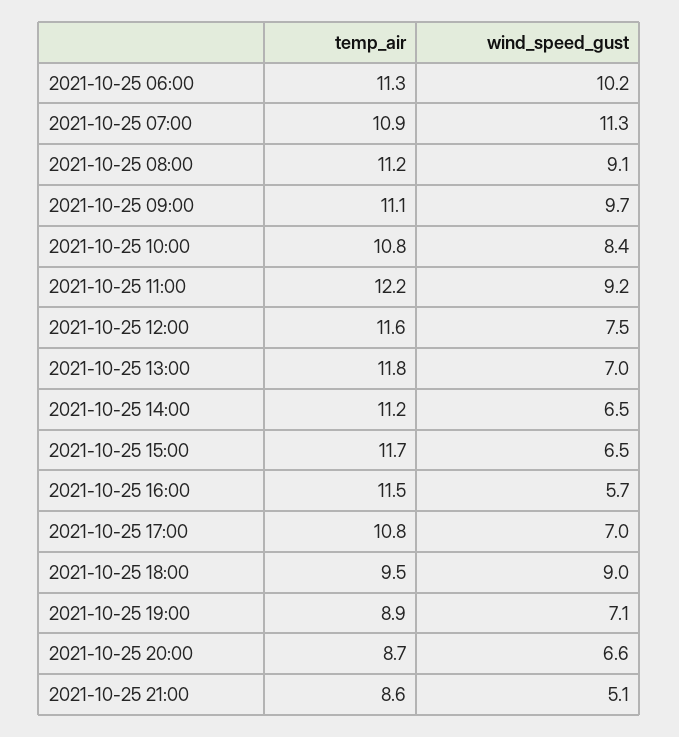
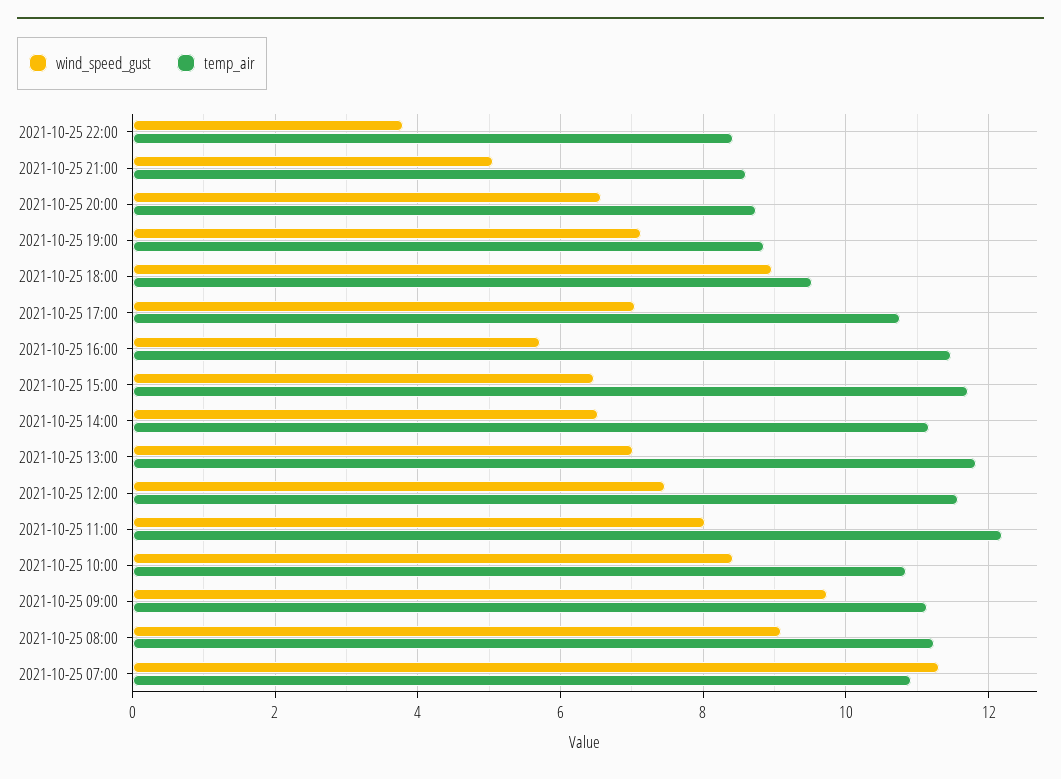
temp_air, 2021-10-25 06:00: 11.3 -> none
wind_speed_gust, 2021-10-25 06:00: 10.2 -> none
wind_speed_gust, 2021-10-25 11:00: 9.2 -> 8
wind_speed_gust, 2021-10-25 22:00: none -> 3.8
temp_air, 2021-10-25 22:00: none -> 8.4

